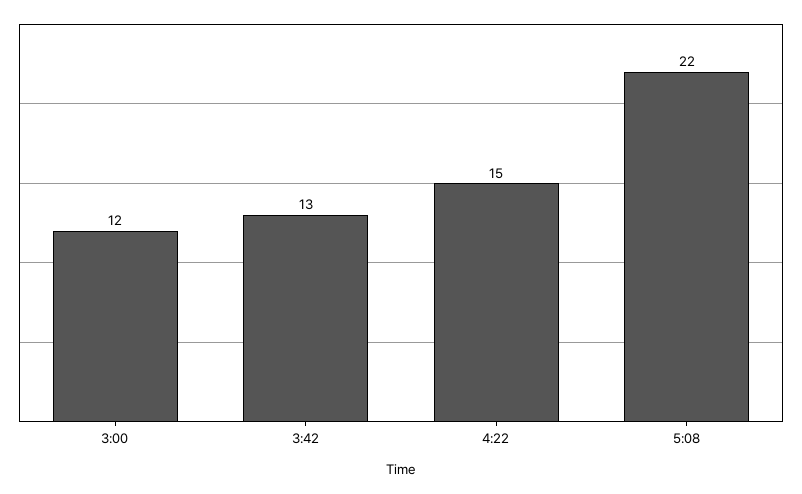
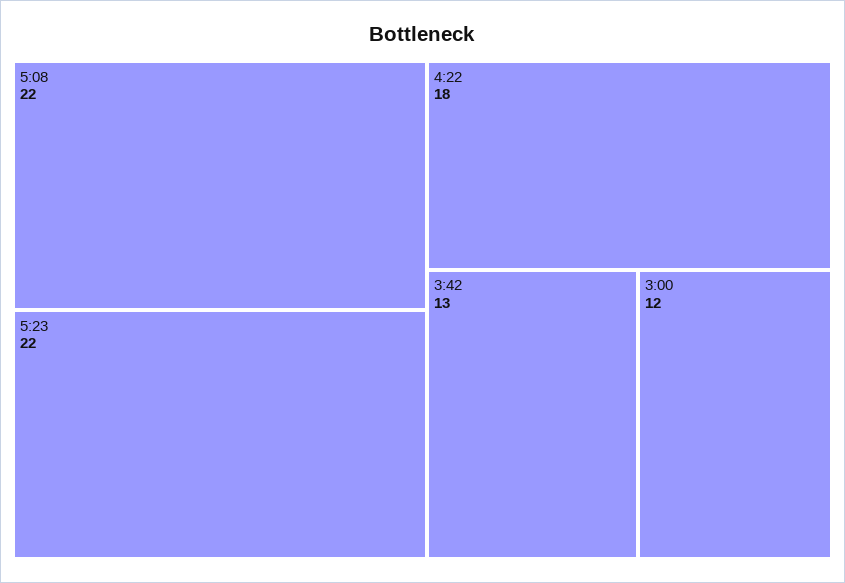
4:22: 15 -> 18
5:23: none -> 22

